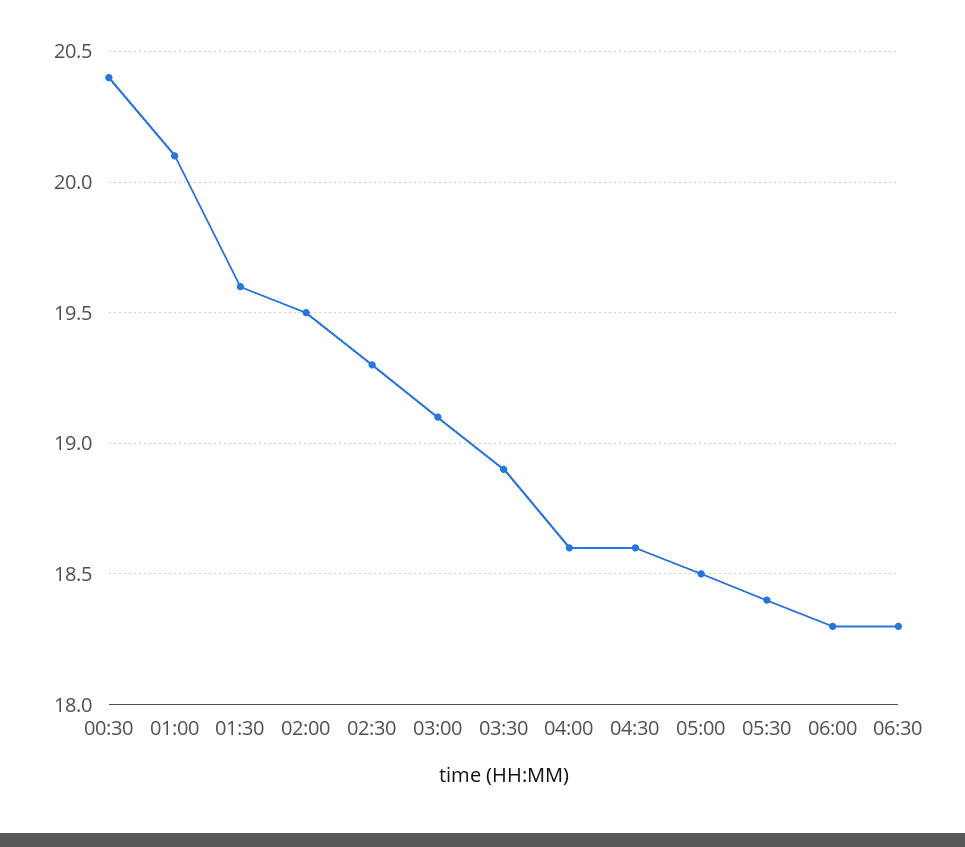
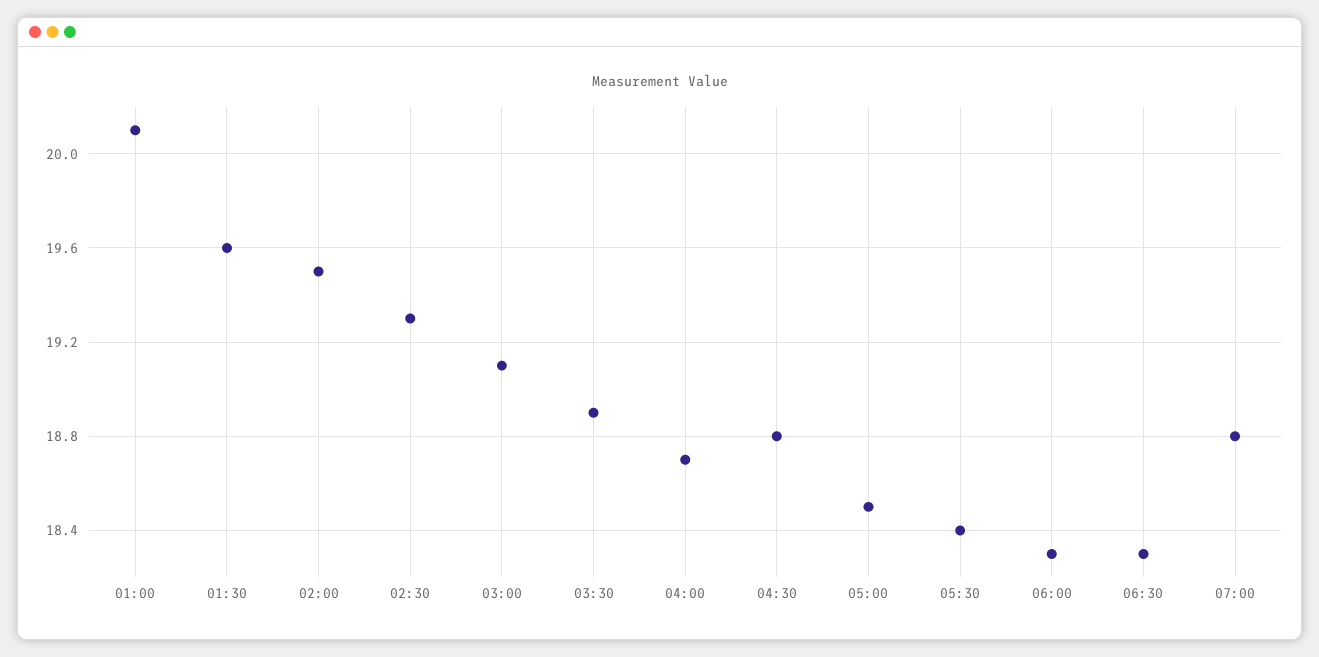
00:30: 20.4 -> none
04:00: 18.6 -> 18.7
04:30: 18.6 -> 18.8
07:00: none -> 18.8

